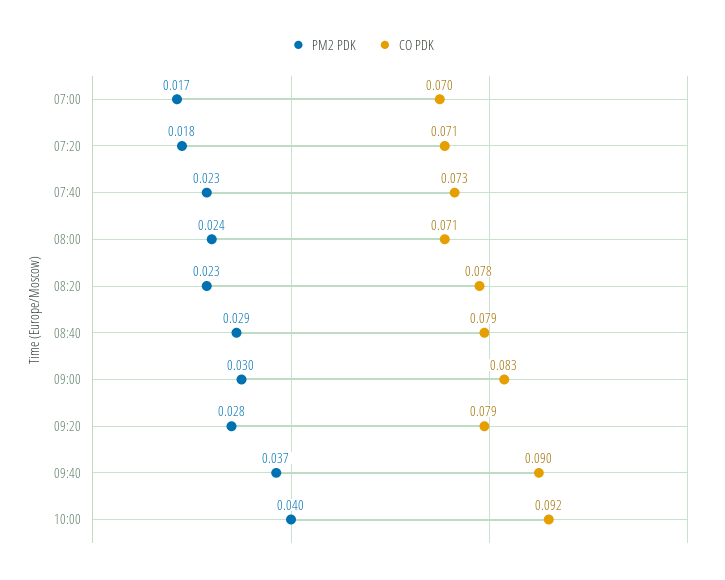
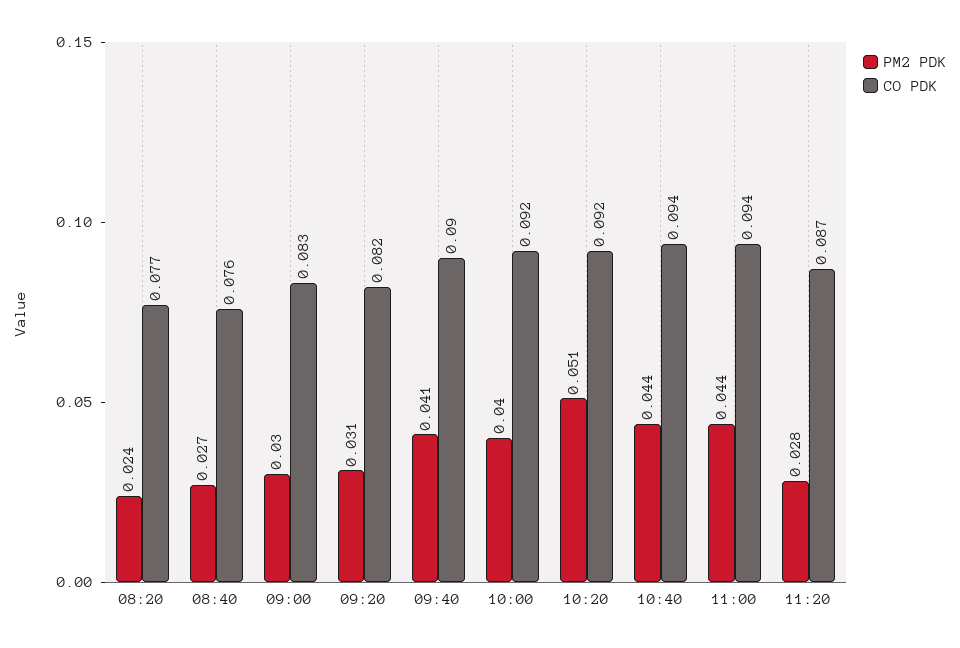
PM2 PDK, 07:00: 0.017 -> none
CO PDK, 07:00: 0.07 -> none
PM2 PDK, 07:20: 0.018 -> none
CO PDK, 07:20: 0.071 -> none
PM2 PDK, 07:40: 0.023 -> none
CO PDK, 07:40: 0.073 -> none
PM2 PDK, 08:00: 0.024 -> none
CO PDK, 08:00: 0.071 -> none
PM2 PDK, 08:20: 0.023 -> 0.024
CO PDK, 08:20: 0.078 -> 0.077
PM2 PDK, 08:40: 0.029 -> 0.027
CO PDK, 08:40: 0.079 -> 0.076
PM2 PDK, 09:20: 0.028 -> 0.031
CO PDK, 09:20: 0.079 -> 0.082
PM2 PDK, 09:40: 0.037 -> 0.041
PM2 PDK, 10:20: none -> 0.051
CO PDK, 10:20: none -> 0.092
PM2 PDK, 10:40: none -> 0.044
CO PDK, 10:40: none -> 0.094
PM2 PDK, 11:00: none -> 0.044
CO PDK, 11:00: none -> 0.094
PM2 PDK, 11:20: none -> 0.028
CO PDK, 11:20: none -> 0.087

